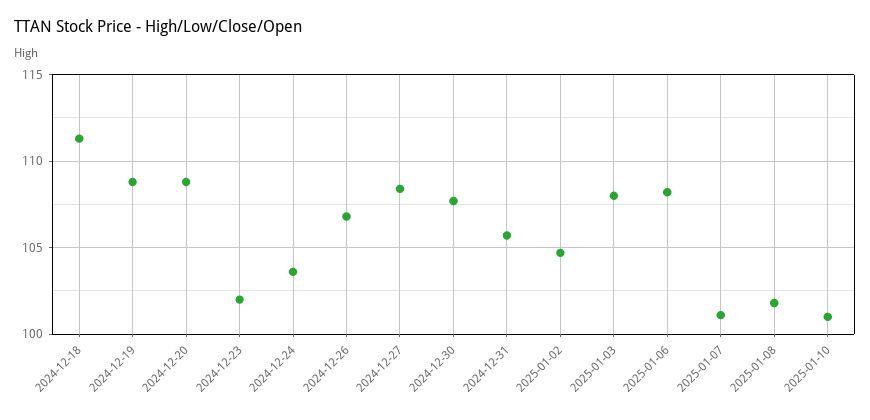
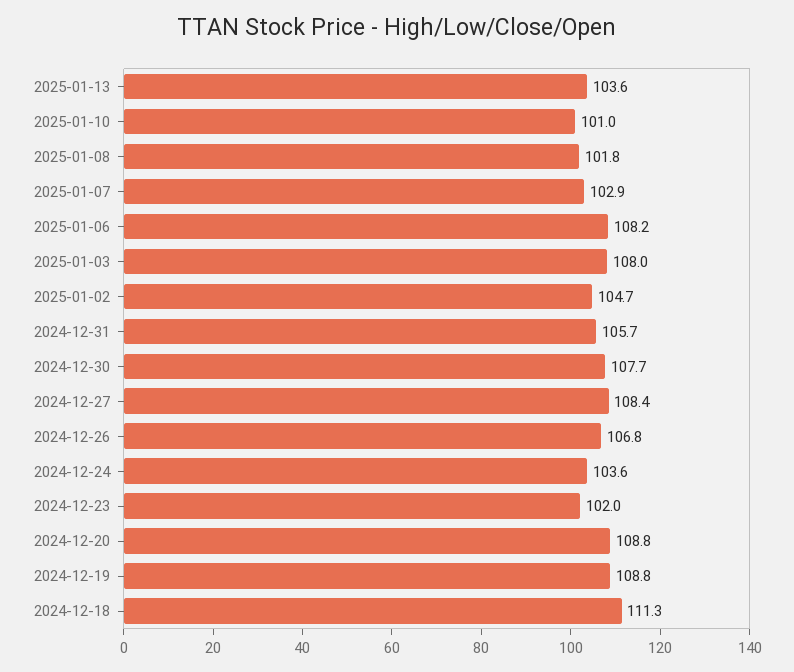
2025-01-07: 101 -> 102.9
2025-01-13: none -> 103.6

